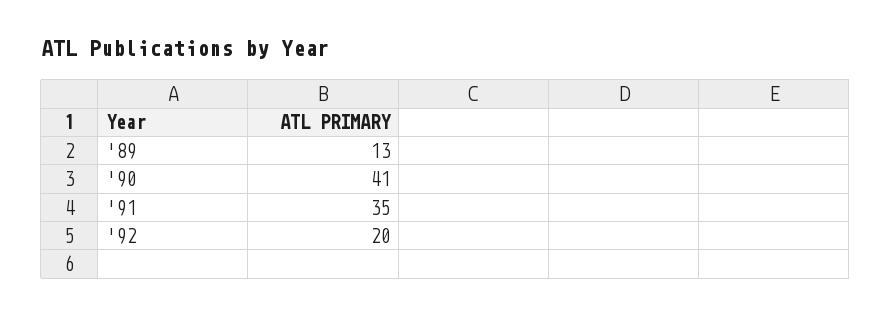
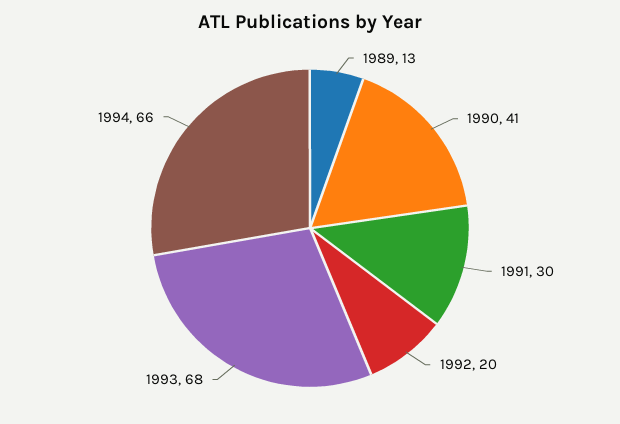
'91: 35 -> 30
1993: none -> 68
1994: none -> 66

